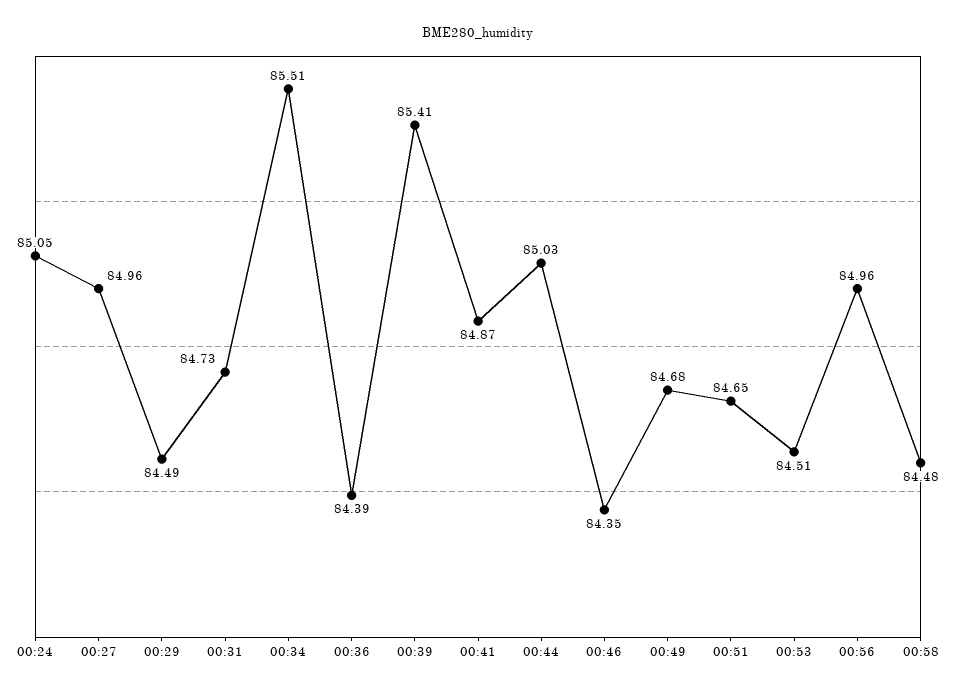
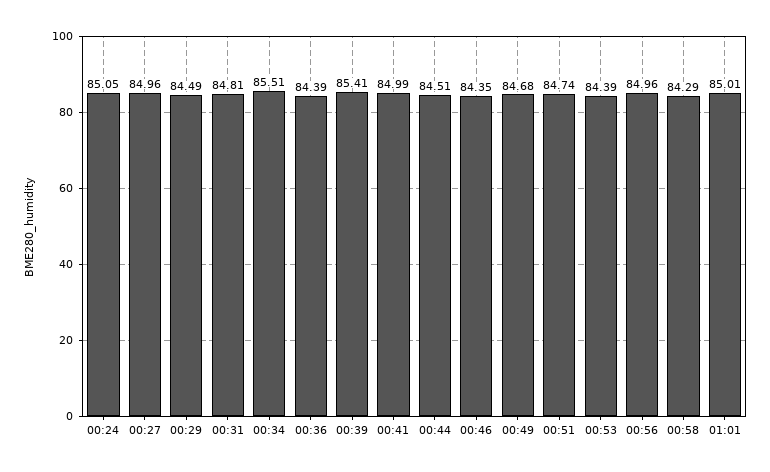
00:31: 84.73 -> 84.81
00:41: 84.87 -> 84.99
00:44: 85.03 -> 84.51
00:51: 84.65 -> 84.74
00:53: 84.51 -> 84.39
00:58: 84.48 -> 84.29
01:01: none -> 85.01

